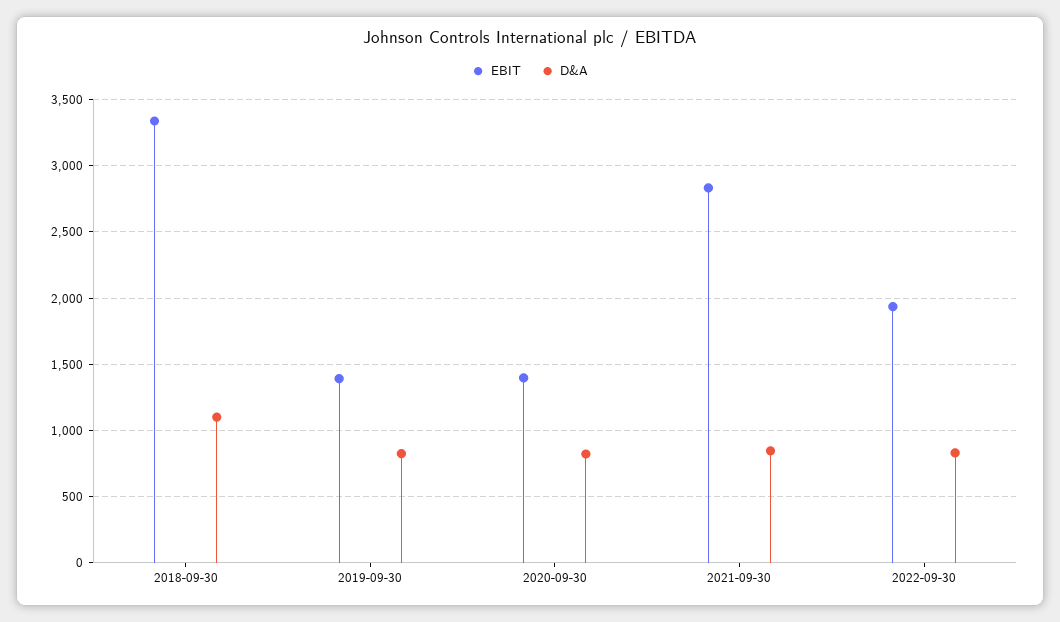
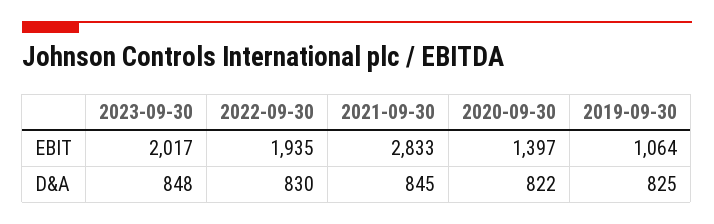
EBIT, 2018-09-30: 3350 -> none
D&A, 2018-09-30: 1100 -> none
EBIT, 2019-09-30: 1400 -> 1064
EBIT, 2023-09-30: none -> 2017
D&A, 2023-09-30: none -> 848

